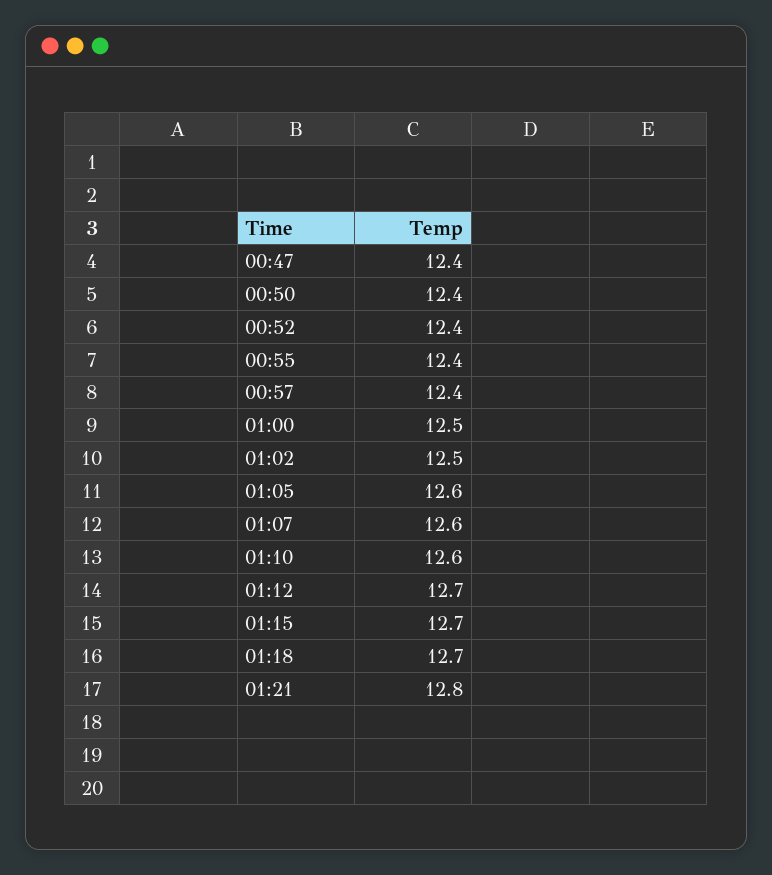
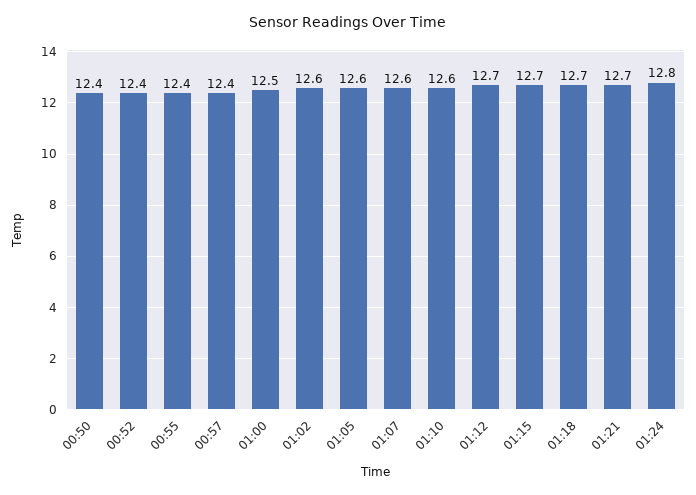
00:47: 12.4 -> none
01:02: 12.5 -> 12.6
01:21: 12.8 -> 12.7
01:24: none -> 12.8

